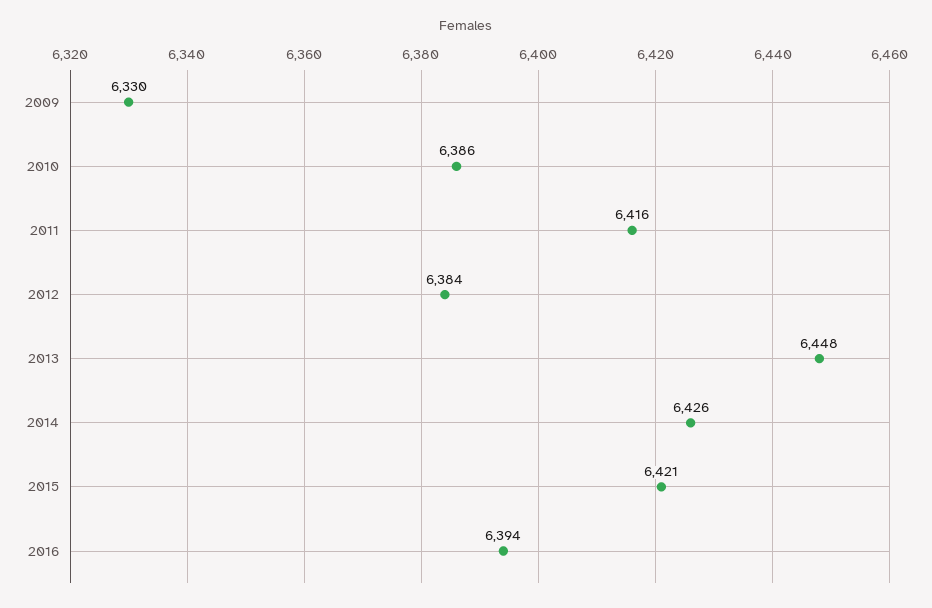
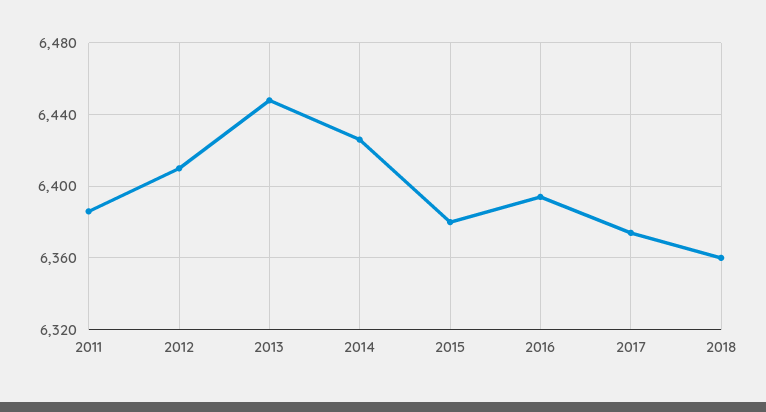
2009: 6330 -> none
2010: 6386 -> none
2011: 6416 -> 6385
2012: 6384 -> 6410
2015: 6421 -> 6380
2017: none -> 6375
2018: none -> 6360

